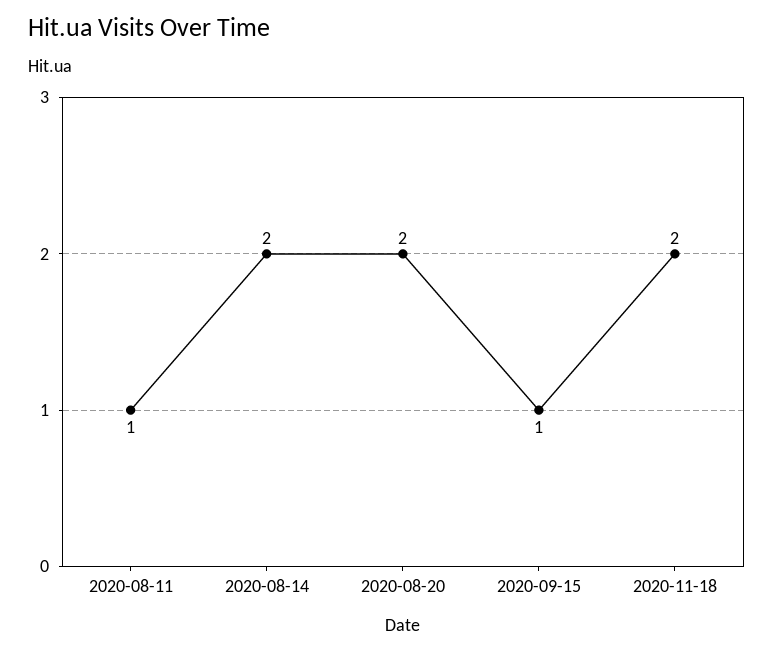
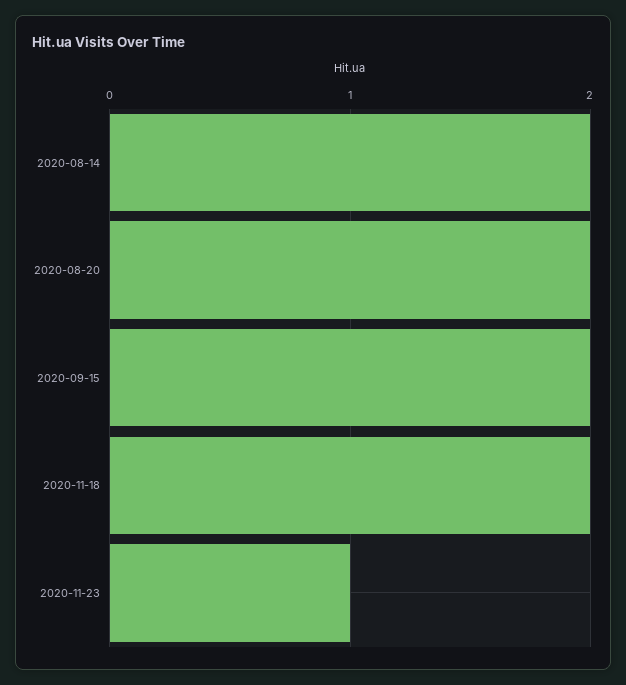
2020-08-11: 1 -> none
2020-09-15: 1 -> 2
2020-11-23: none -> 1

